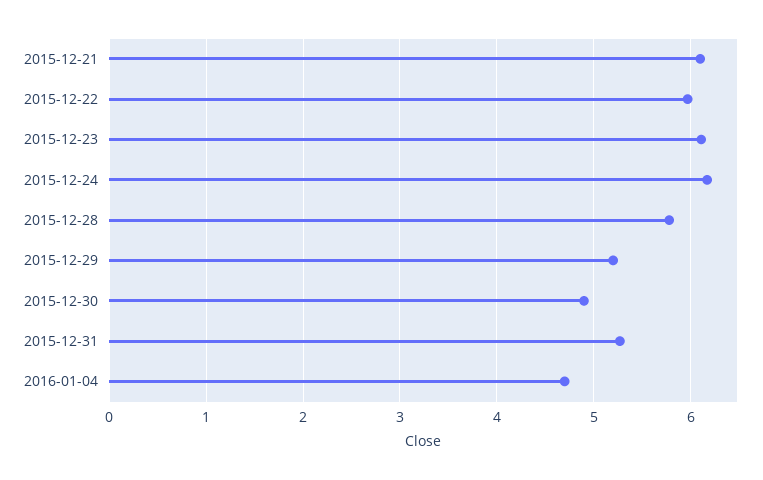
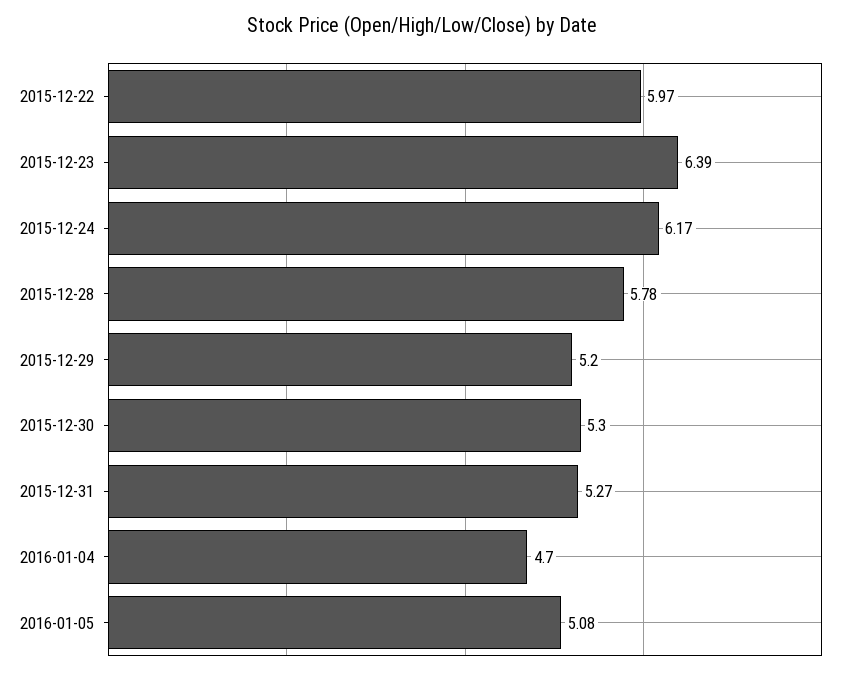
2015-12-21: 6.1 -> none
2015-12-23: 6.1 -> 6.39
2015-12-30: 4.9 -> 5.3
2016-01-05: none -> 5.08

